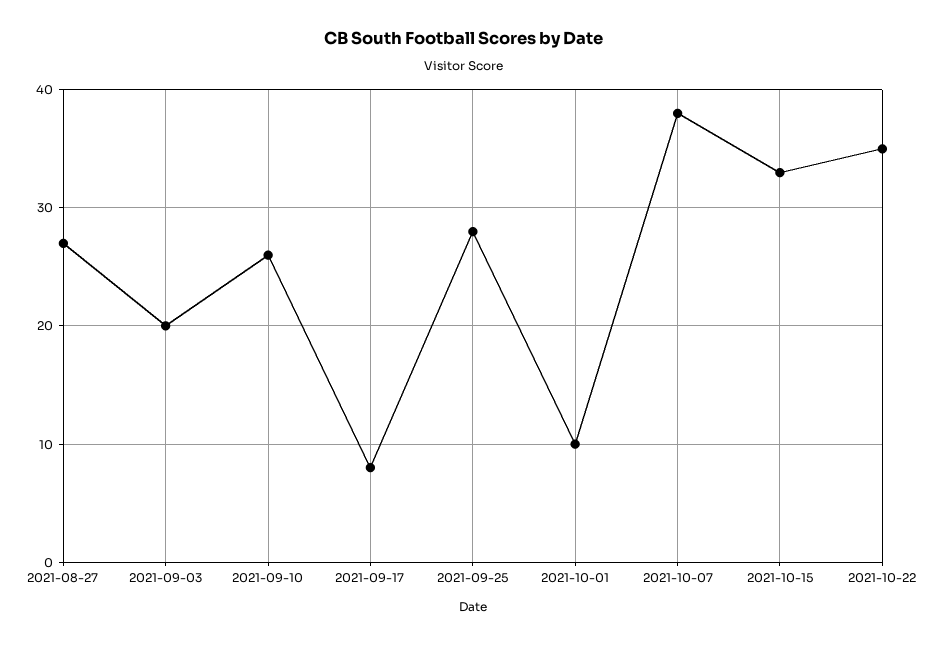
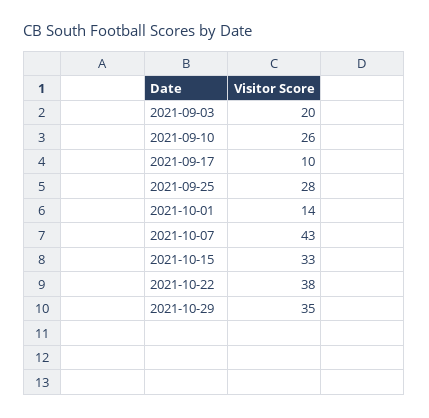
2021-08-27: 27 -> none
2021-09-17: 8 -> 10
2021-10-01: 10 -> 14
2021-10-07: 38 -> 43
2021-10-22: 35 -> 38
2021-10-29: none -> 35

